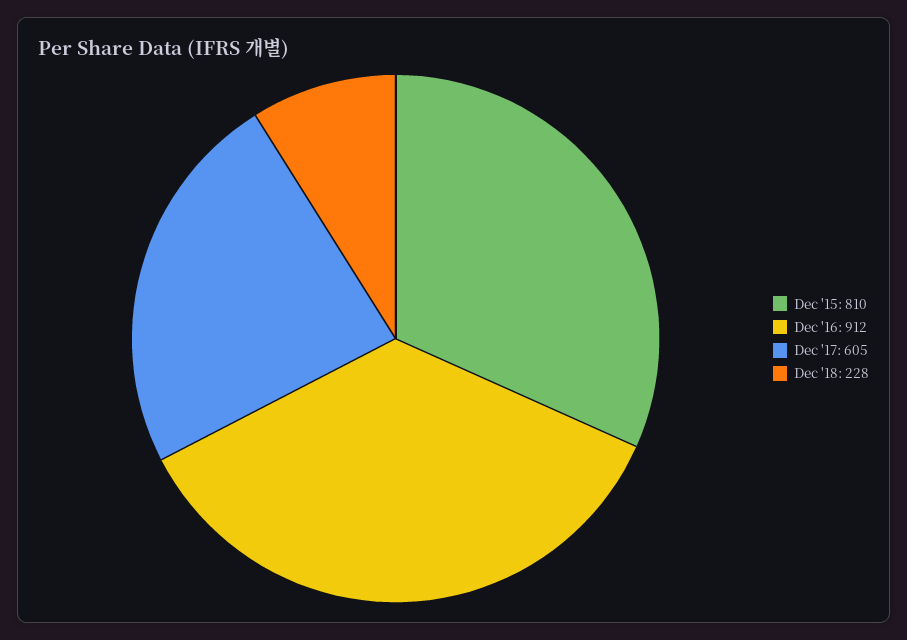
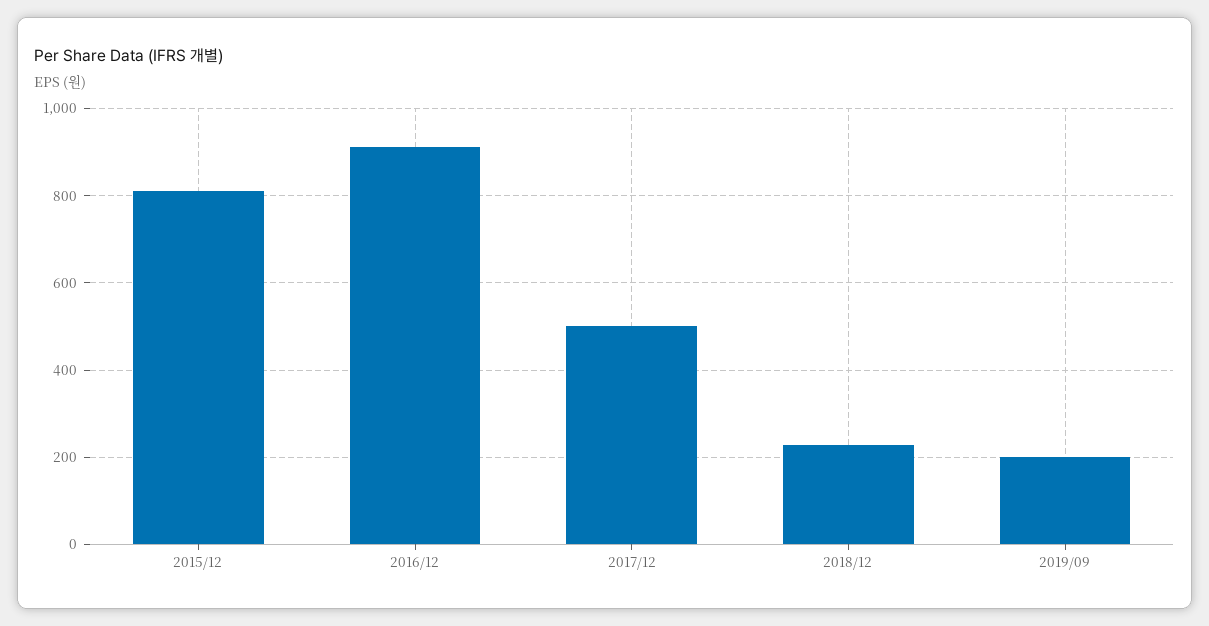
Dec '17: 605 -> 500
2019/09: none -> 200

